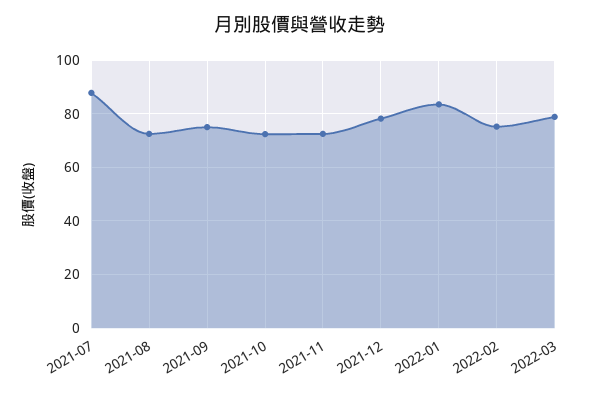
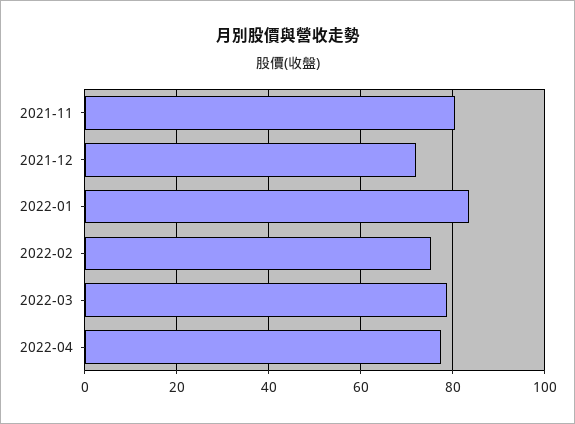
2021-07: 87.5 -> none
2021-08: 72.5 -> none
2021-09: 75 -> none
2021-10: 72.5 -> none
2021-11: 72.5 -> 80
2021-12: 77.5 -> 72
2022-04: none -> 78

